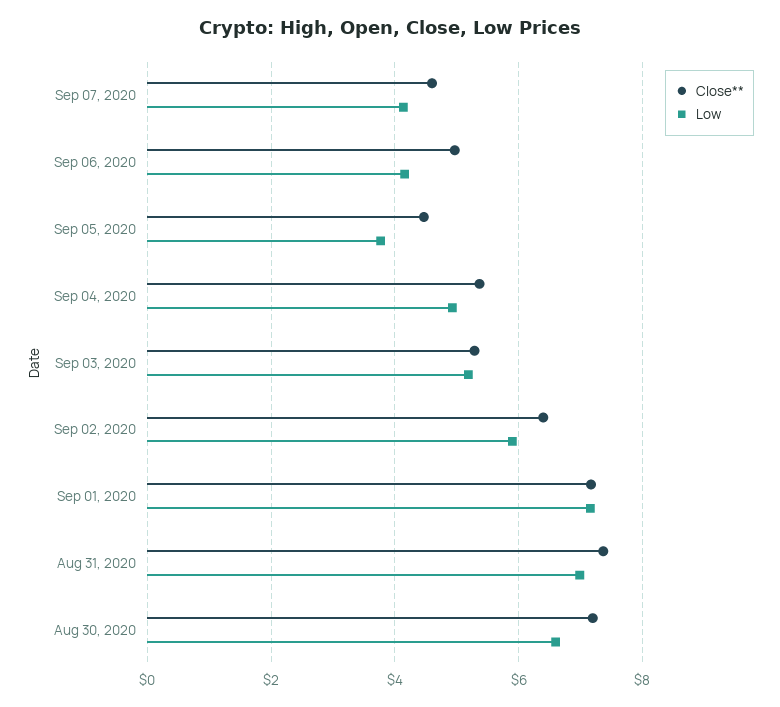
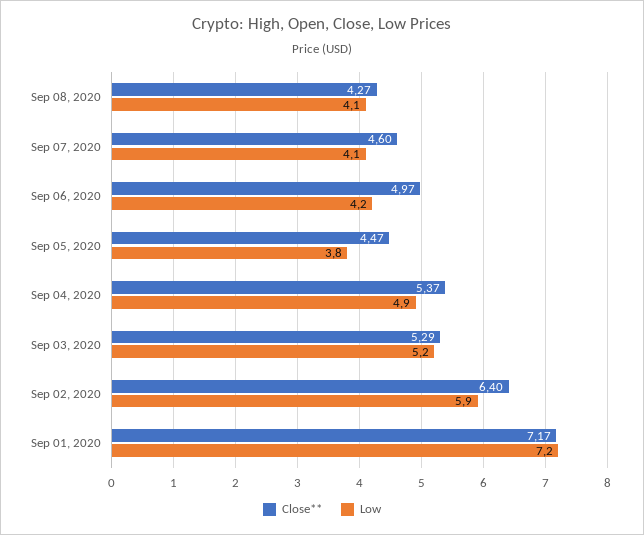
Close**, Aug 31, 2020: 7.4 -> none
Low, Aug 31, 2020: 7 -> none
Close**, Aug 30, 2020: 7.2 -> none
Low, Aug 30, 2020: 6.6 -> none
Close**, Sep 08, 2020: none -> 4.27
Low, Sep 08, 2020: none -> 4.1

